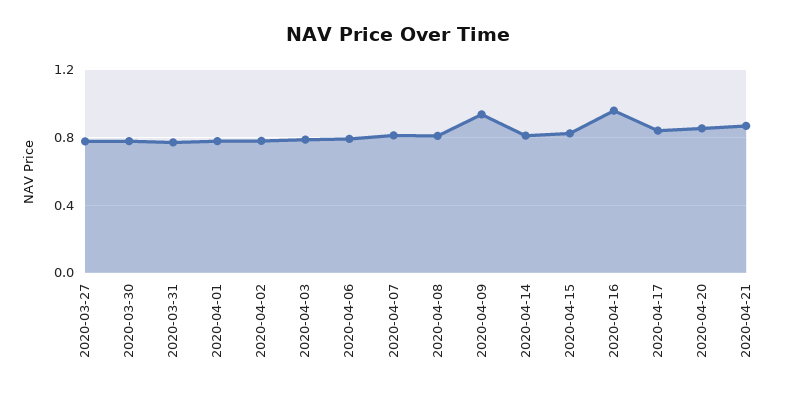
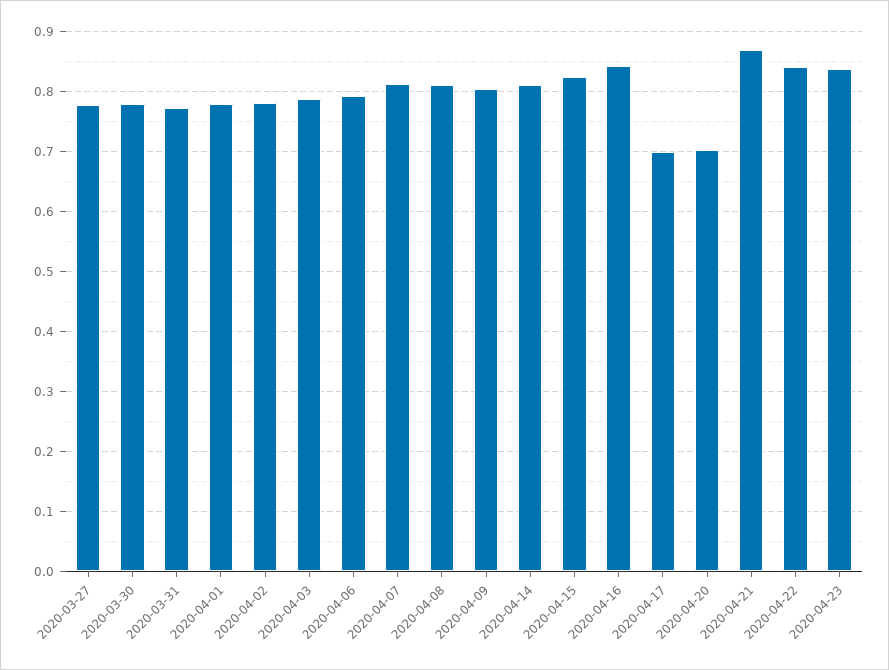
2020-04-09: 0.95 -> 0.8
2020-04-16: 0.95 -> 0.84
2020-04-17: 0.85 -> 0.7
2020-04-20: 0.85 -> 0.7
2020-04-22: none -> 0.84
2020-04-23: none -> 0.84

